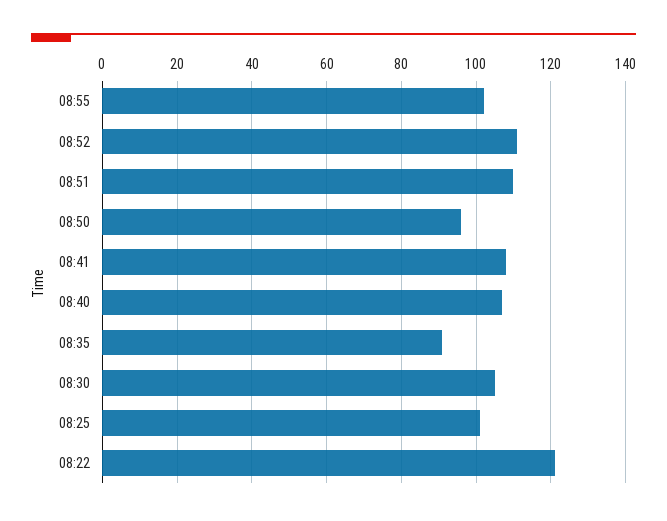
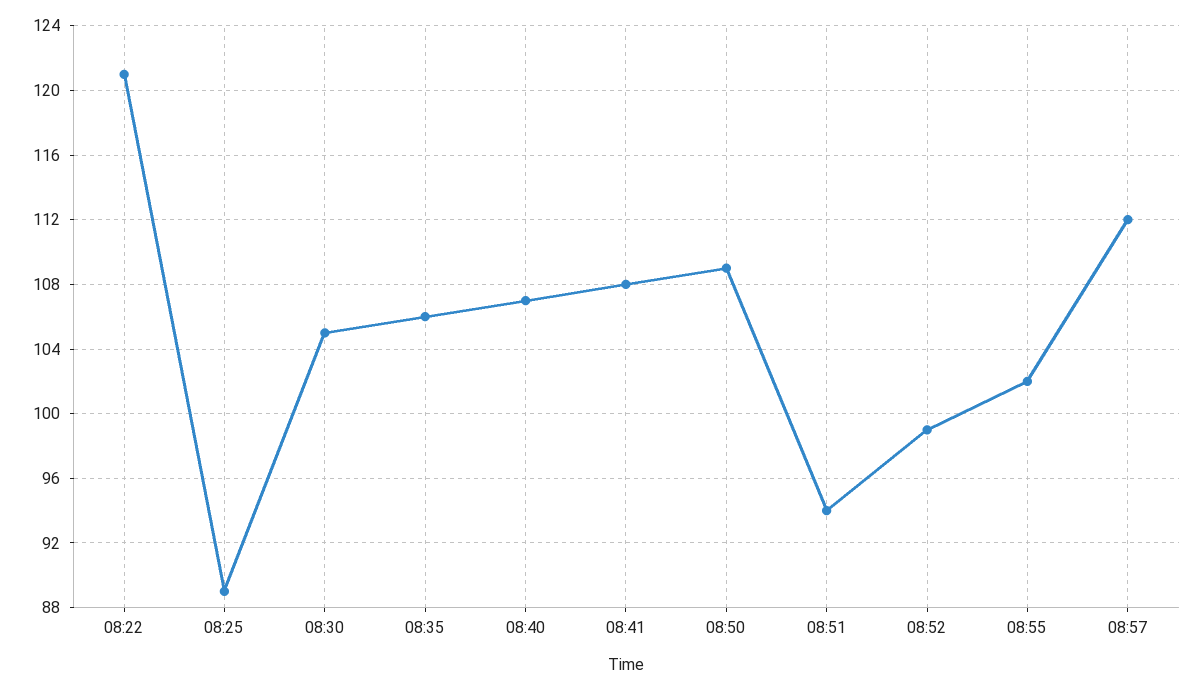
08:52: 110 -> 99
08:51: 110 -> 94
08:50: 95 -> 109
08:35: 90 -> 106
08:25: 100 -> 89
08:57: none -> 112

